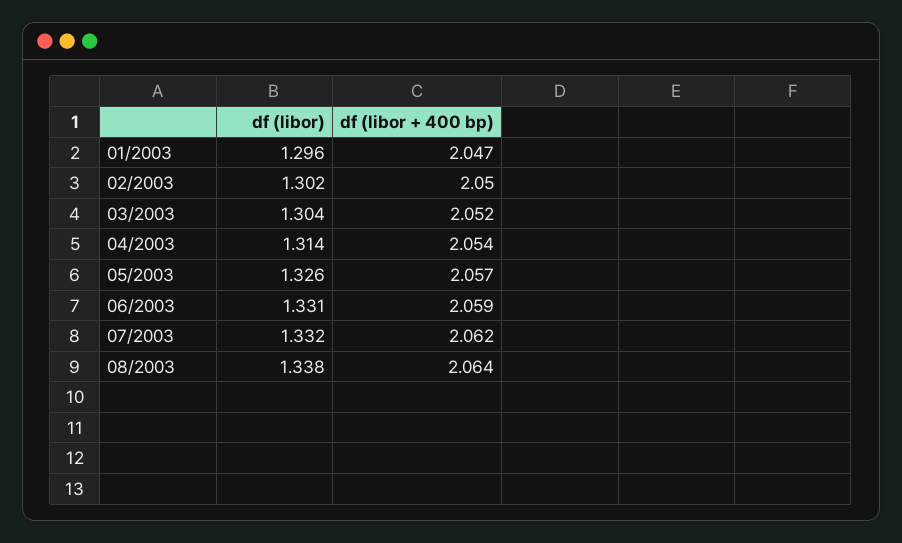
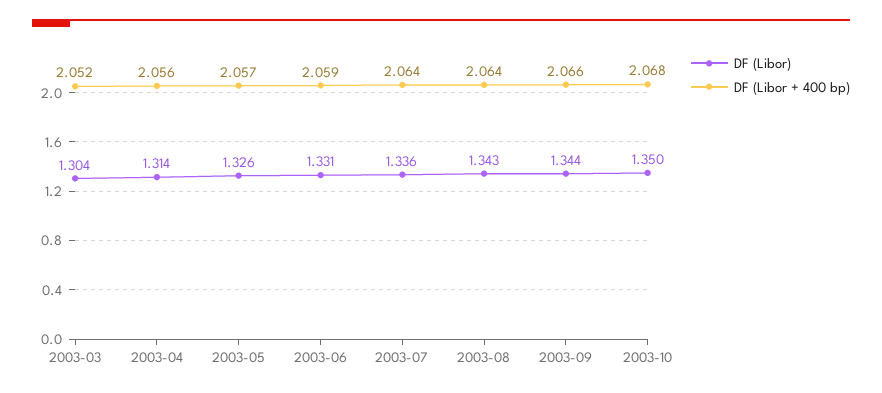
df (libor), 01/2003: 1.296 -> none
df (libor + 400 bp), 01/2003: 2.047 -> none
df (libor), 02/2003: 1.302 -> none
df (libor + 400 bp), 02/2003: 2.05 -> none
df (libor + 400 bp), 04/2003: 2.054 -> 2.056
df (libor), 07/2003: 1.332 -> 1.336
df (libor + 400 bp), 07/2003: 2.062 -> 2.064
df (libor), 08/2003: 1.338 -> 1.343
df (libor), 2003-09: none -> 1.344
df (libor + 400 bp), 2003-09: none -> 2.066
df (libor), 2003-10: none -> 1.35
df (libor + 400 bp), 2003-10: none -> 2.068

